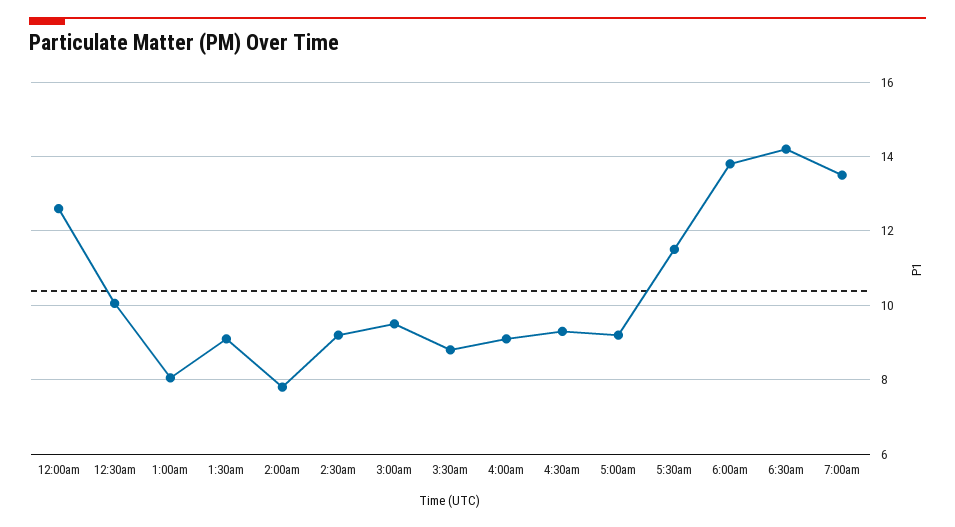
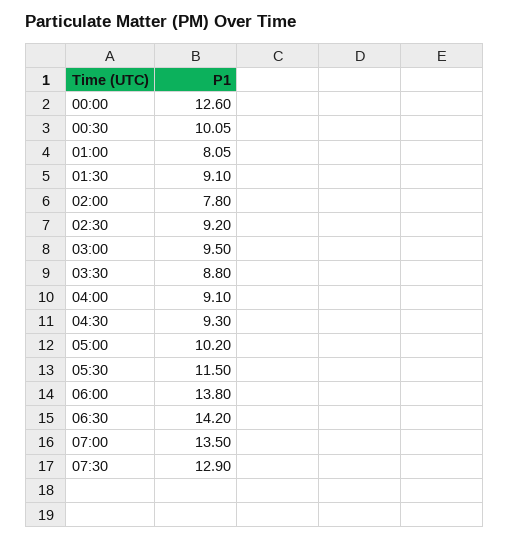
5:00am: 9.2 -> 10.2
07:30: none -> 12.9

